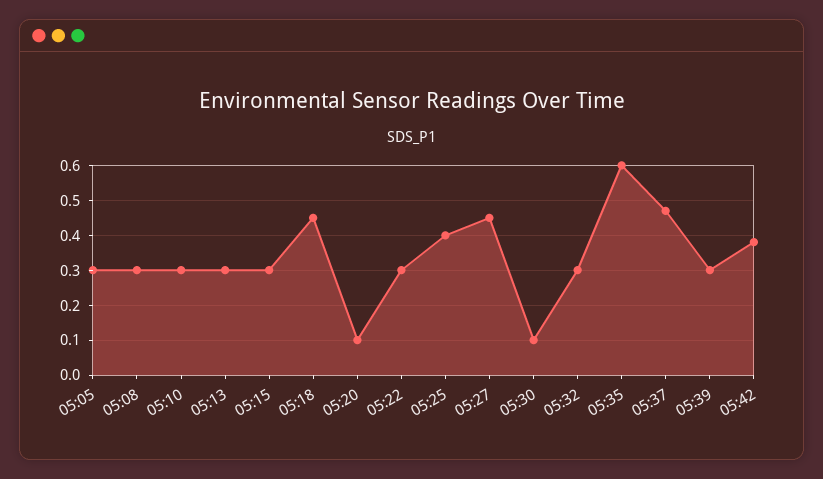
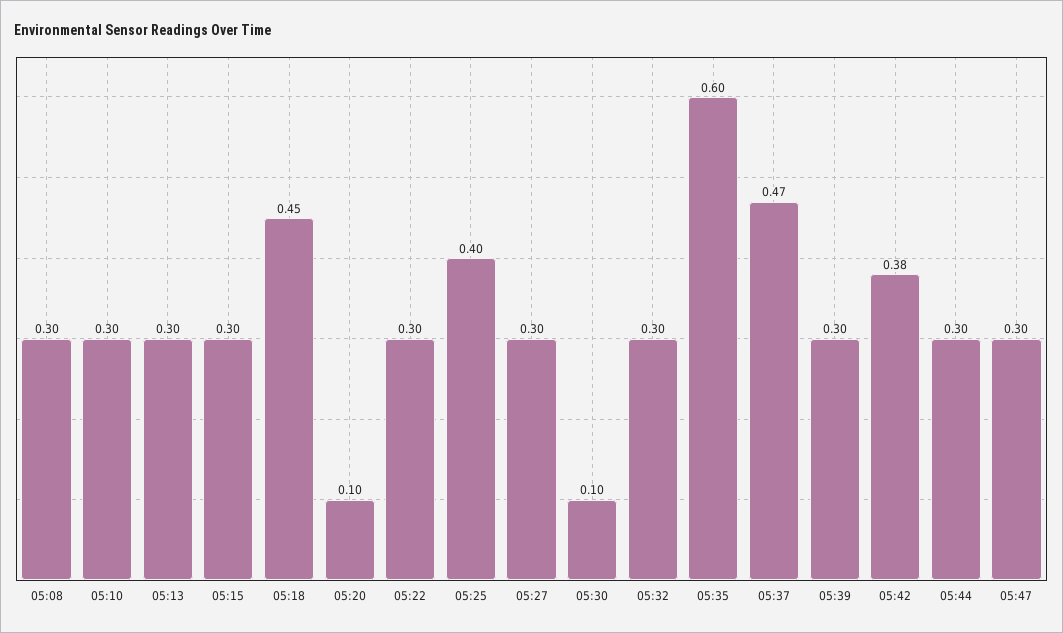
05:05: 0.3 -> none
05:27: 0.45 -> 0.3
05:44: none -> 0.3
05:47: none -> 0.3

